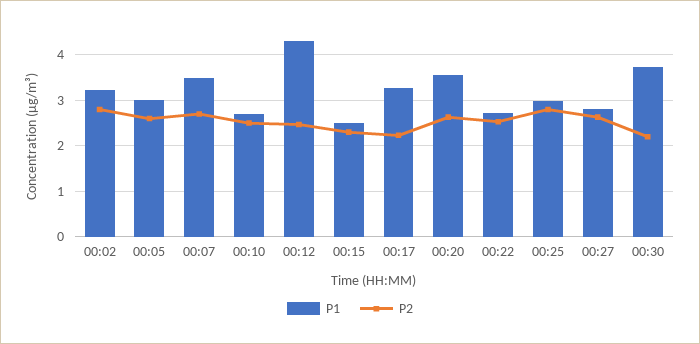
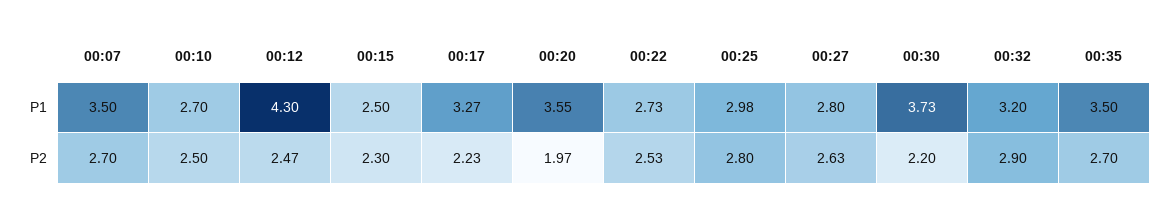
P1, 00:02: 3.2 -> none
P2, 00:02: 2.8 -> none
P1, 00:05: 3 -> none
P2, 00:05: 2.6 -> none
P2, 00:20: 2.6 -> 1.97
P1, 00:32: none -> 3.2
P1, 00:35: none -> 3.5
P2, 00:32: none -> 2.9
P2, 00:35: none -> 2.7

